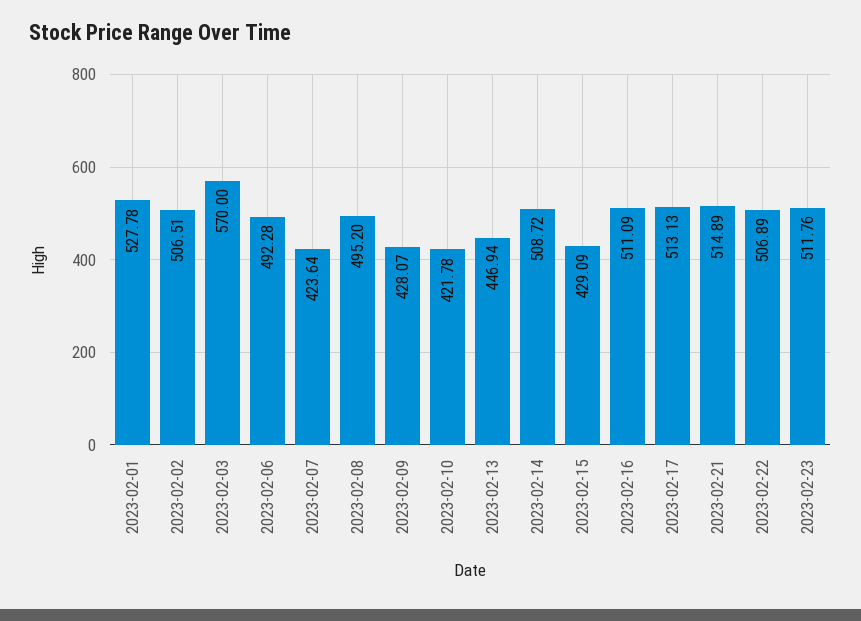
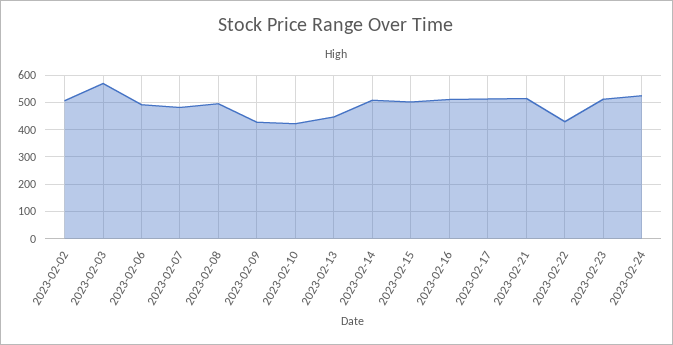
2023-02-01: 527.78 -> none
2023-02-07: 423.64 -> 475
2023-02-15: 429.09 -> 500
2023-02-22: 506.89 -> 425
2023-02-24: none -> 525

